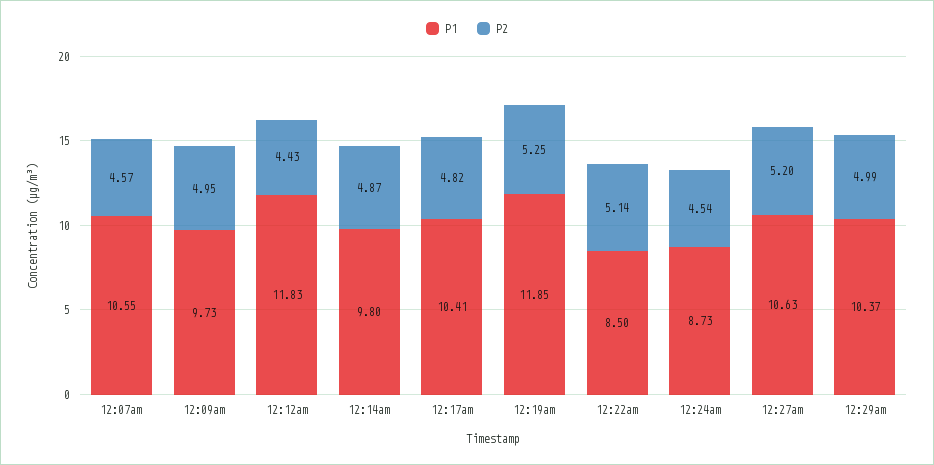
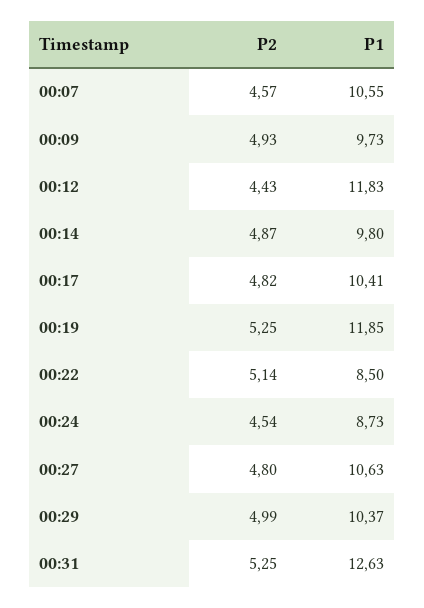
P2, 12:09am: 4.95 -> 4.93
P2, 12:27am: 5.2 -> 4.8
P2, 00:31: none -> 5.25
P1, 00:31: none -> 12.63

